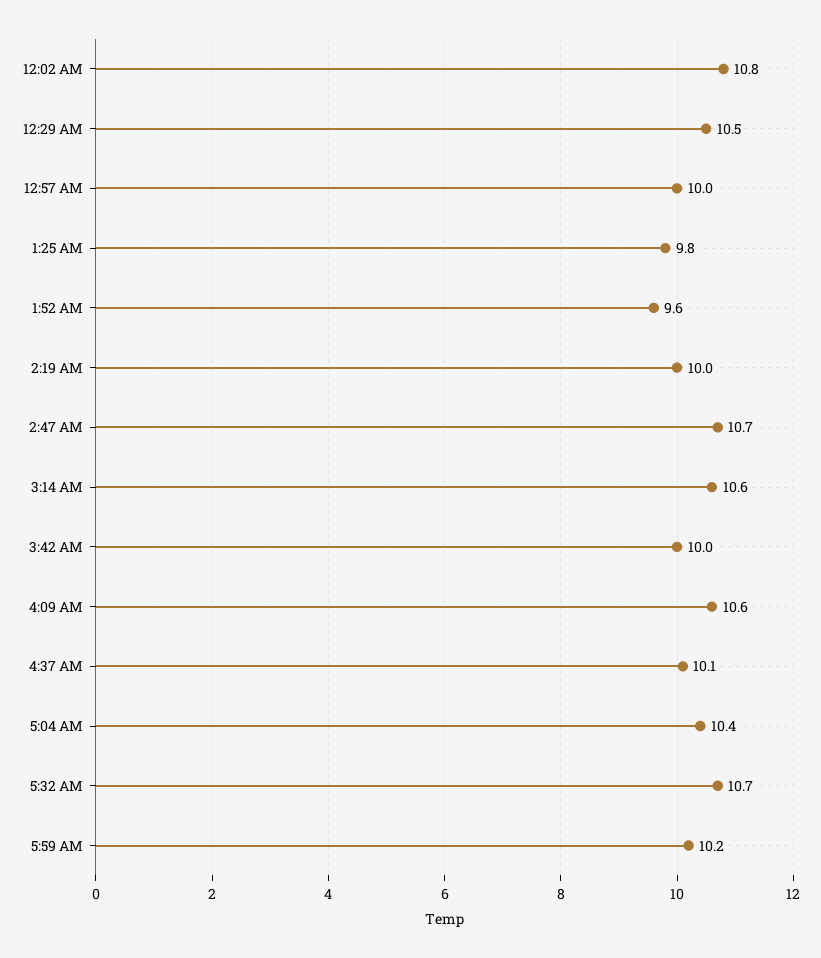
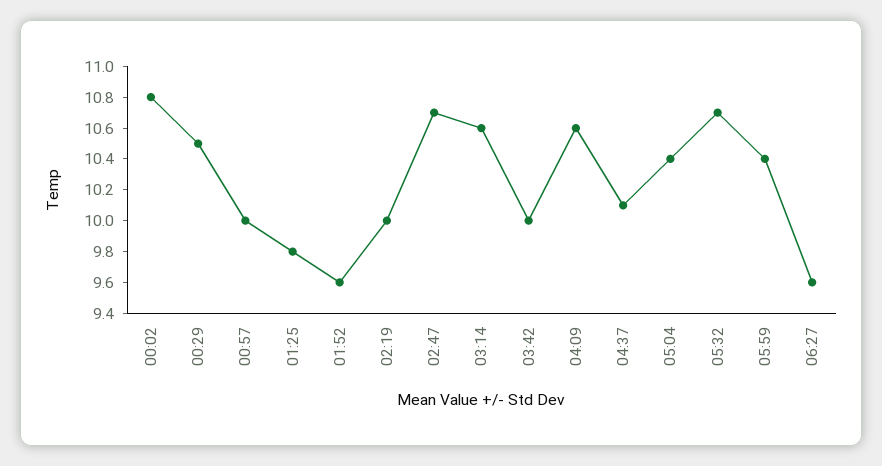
5:59 AM: 10.2 -> 10.4
06:27: none -> 9.6

